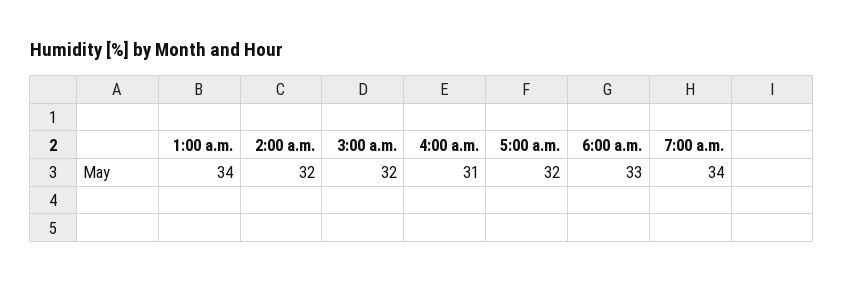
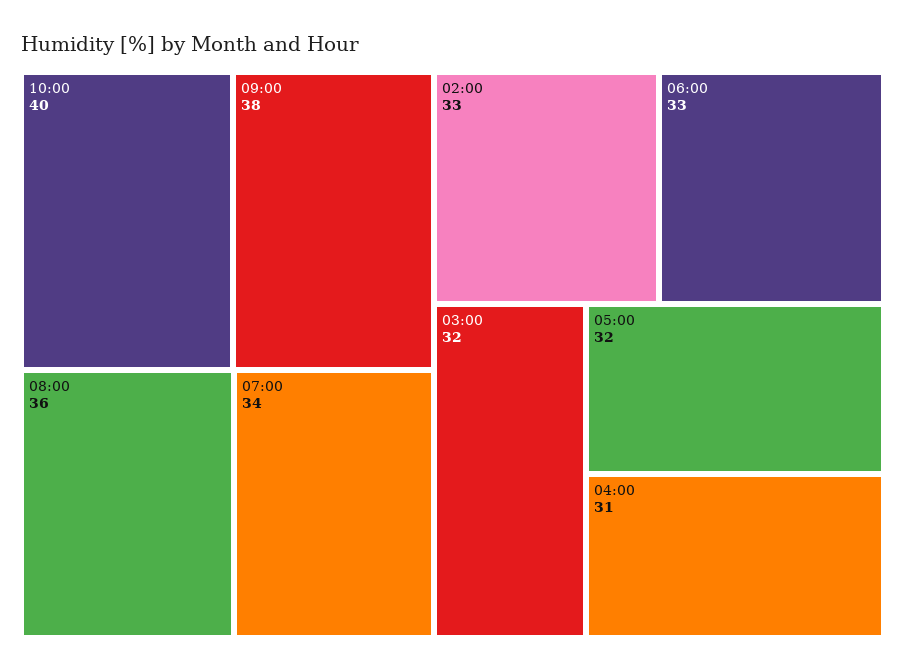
1:00 a.m.: 34 -> none
2:00 a.m.: 32 -> 33
10:00: none -> 40
09:00: none -> 38
08:00: none -> 36

